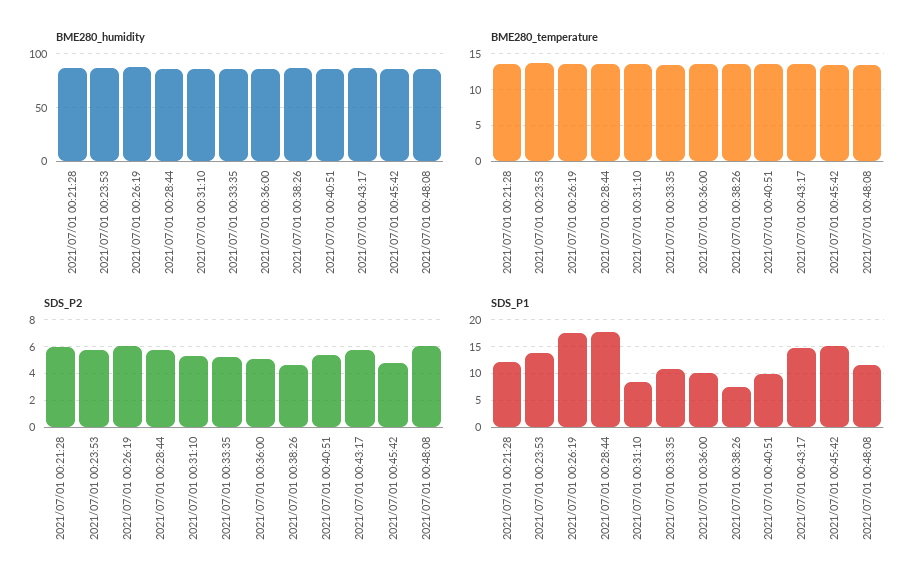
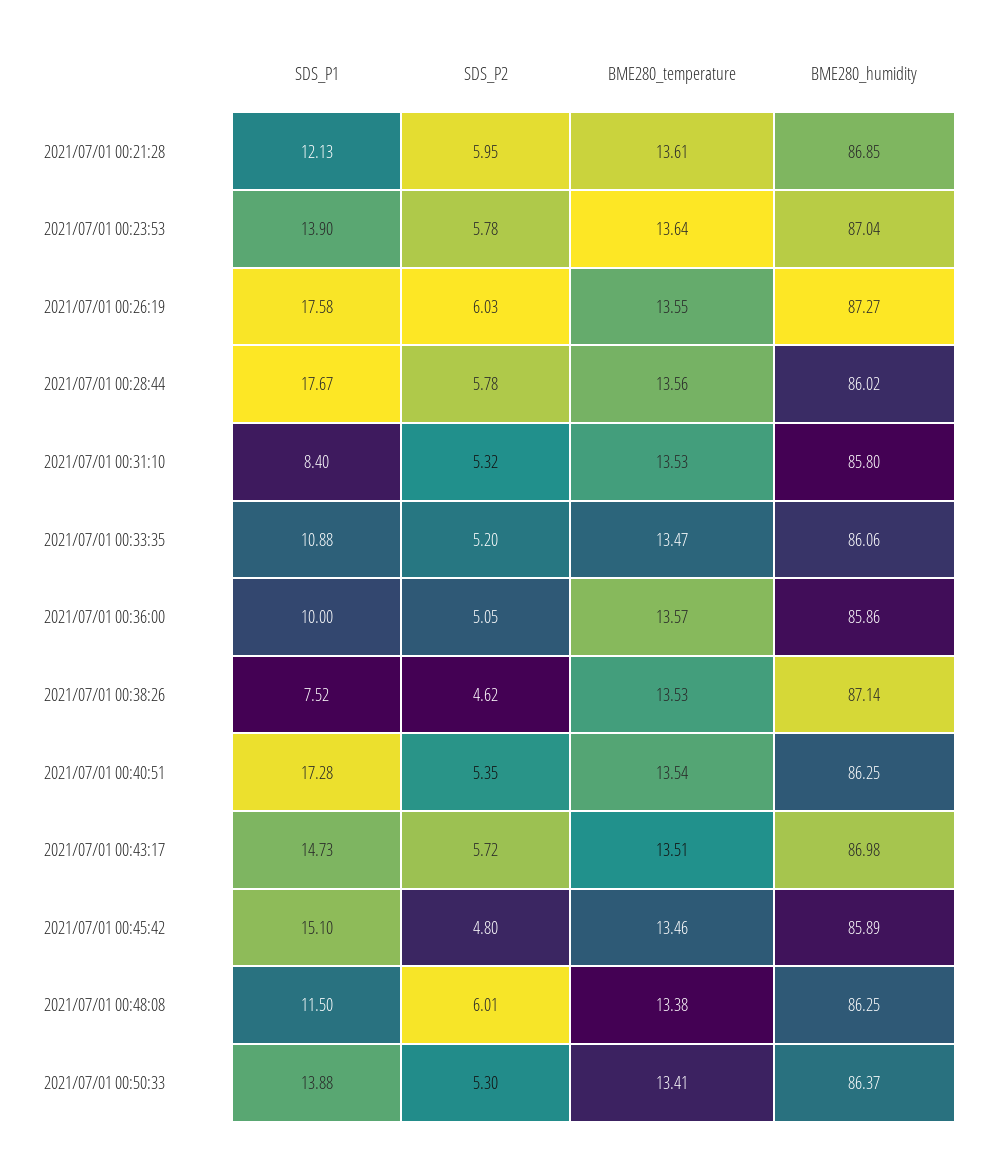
SDS_P1, 2021/07/01 00:40:51: 10 -> 17.28
SDS_P1, 2021/07/01 00:50:33: none -> 13.88
SDS_P2, 2021/07/01 00:50:33: none -> 5.3
BME280_temperature, 2021/07/01 00:50:33: none -> 13.41
BME280_humidity, 2021/07/01 00:50:33: none -> 86.37

